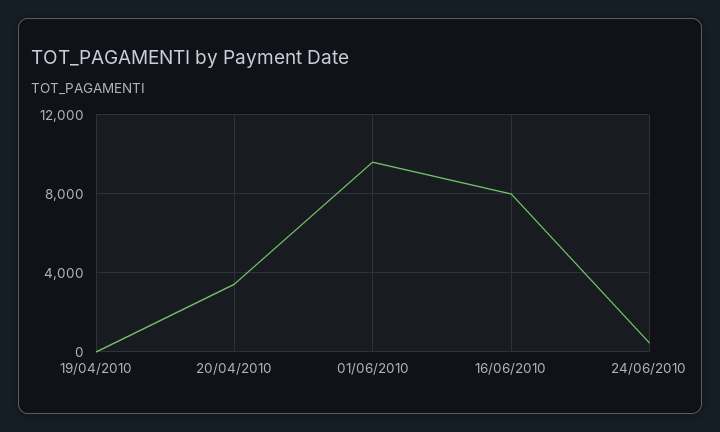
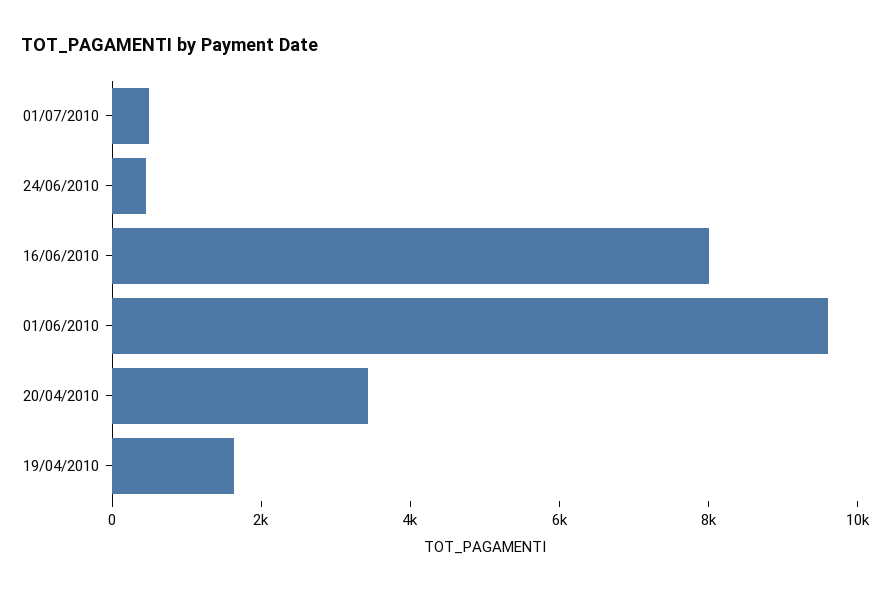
19/04/2010: 0 -> 1500
01/07/2010: none -> 500

